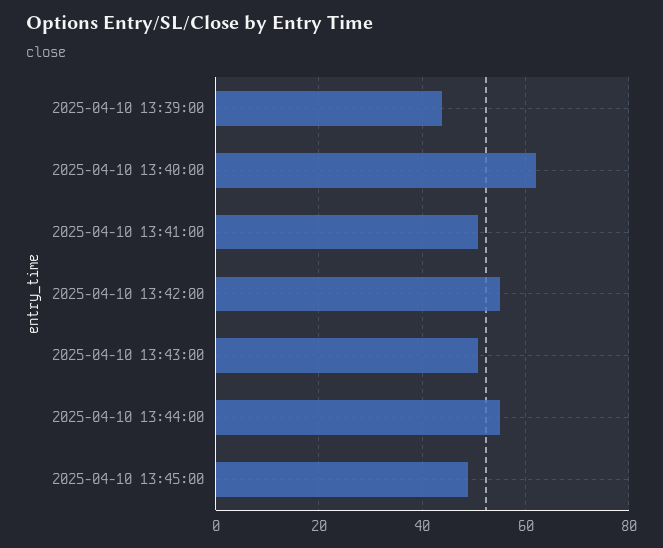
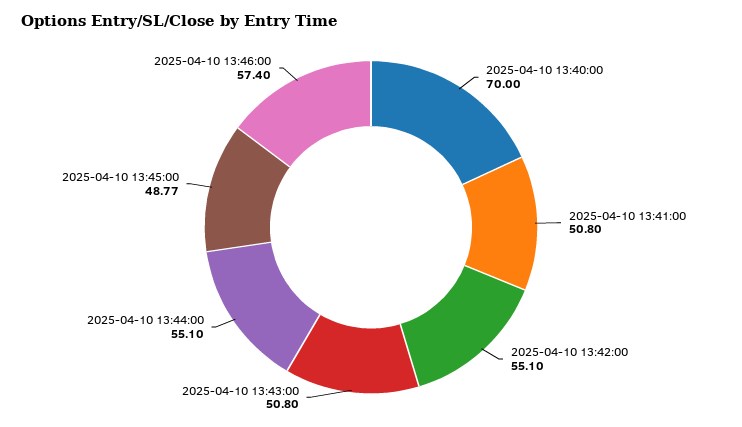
2025-04-10 13:39:00: 44 -> none
2025-04-10 13:40:00: 62 -> 70
2025-04-10 13:46:00: none -> 57.4

